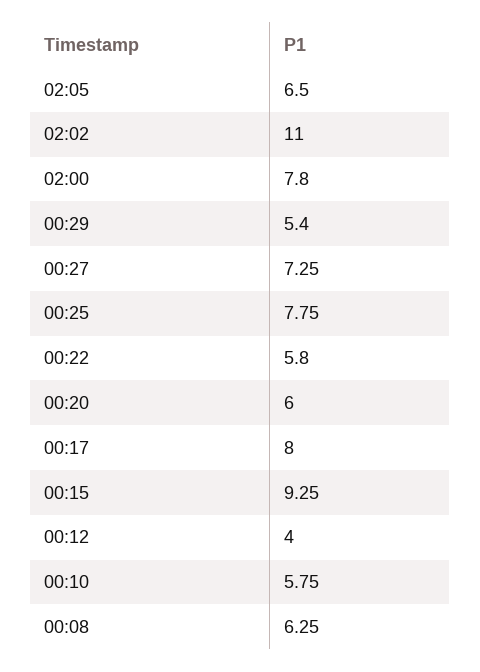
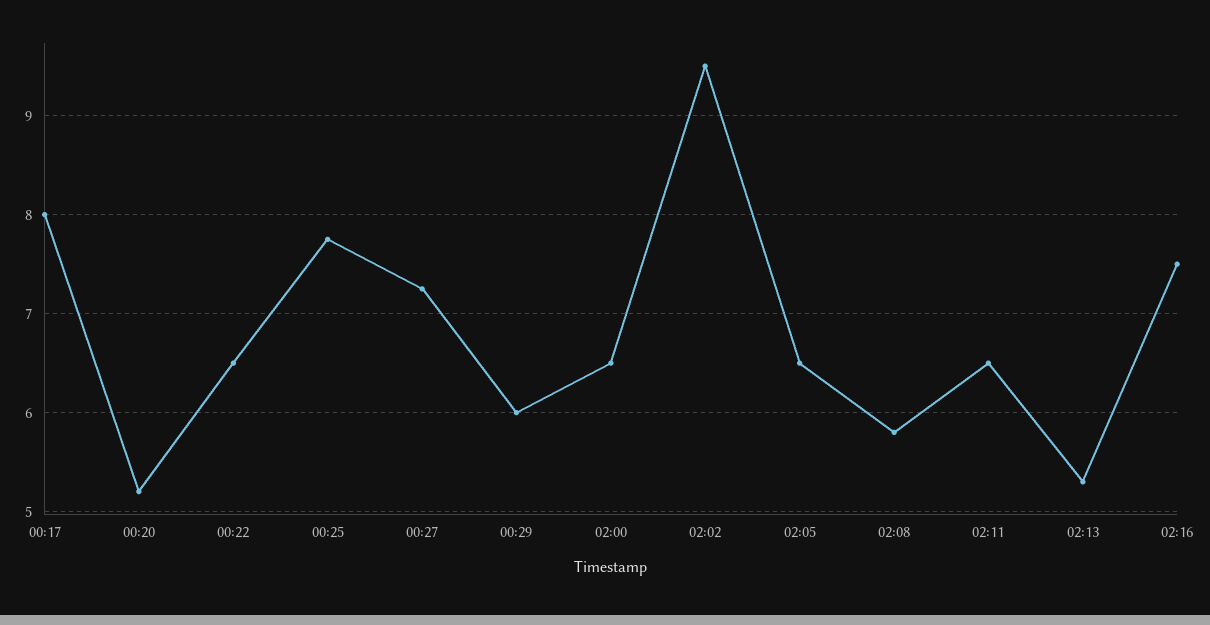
02:02: 11 -> 9.5
02:00: 7.8 -> 6.5
00:29: 5.4 -> 6
00:22: 5.8 -> 6.5
00:20: 6 -> 5.2
00:15: 9.25 -> none
00:12: 4 -> none
00:10: 5.75 -> none
00:08: 6.25 -> none
02:08: none -> 5.8
02:11: none -> 6.5
02:13: none -> 5.3
02:16: none -> 7.5

